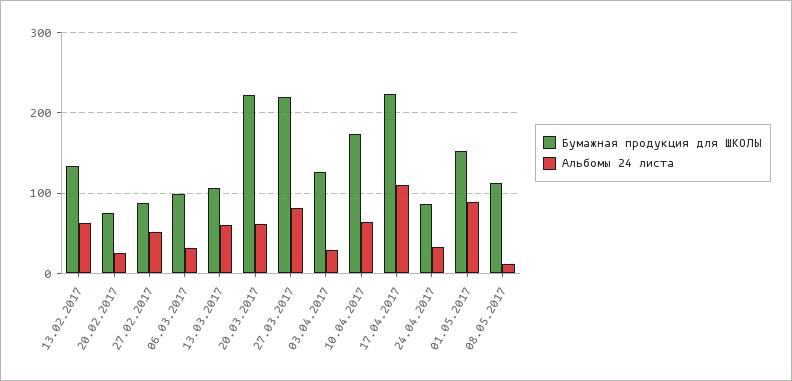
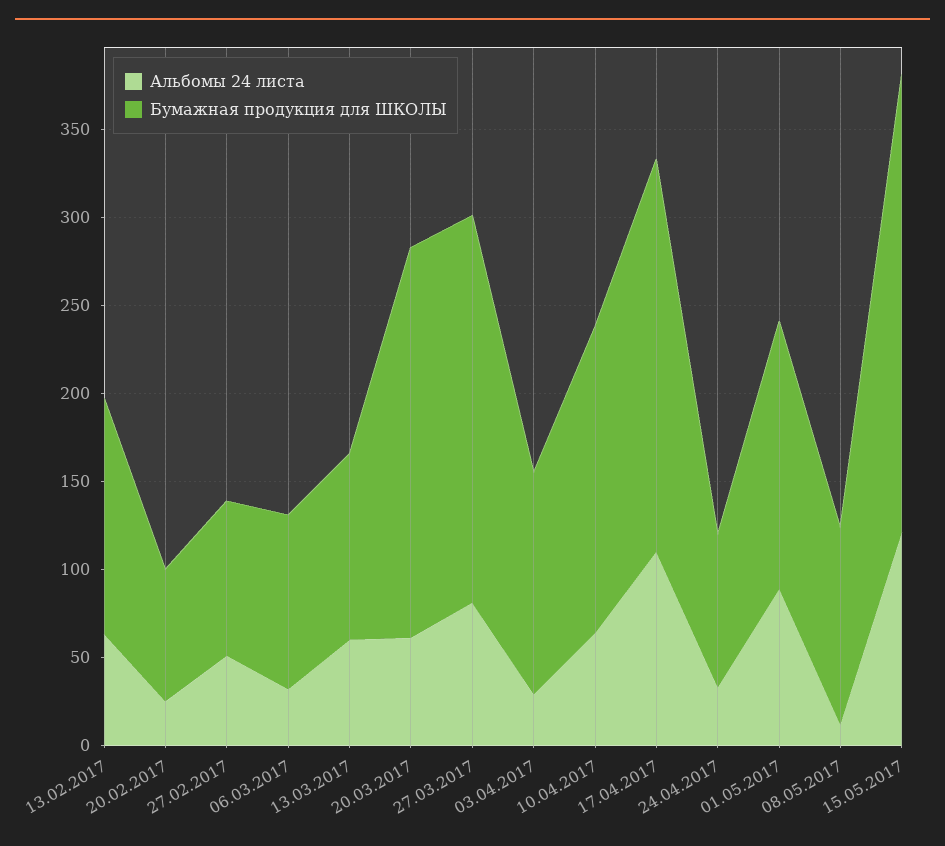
Альбомы 24 листа, 15.05.2017: none -> 120
Бумажная продукция для ШКОЛЫ, 15.05.2017: none -> 260

